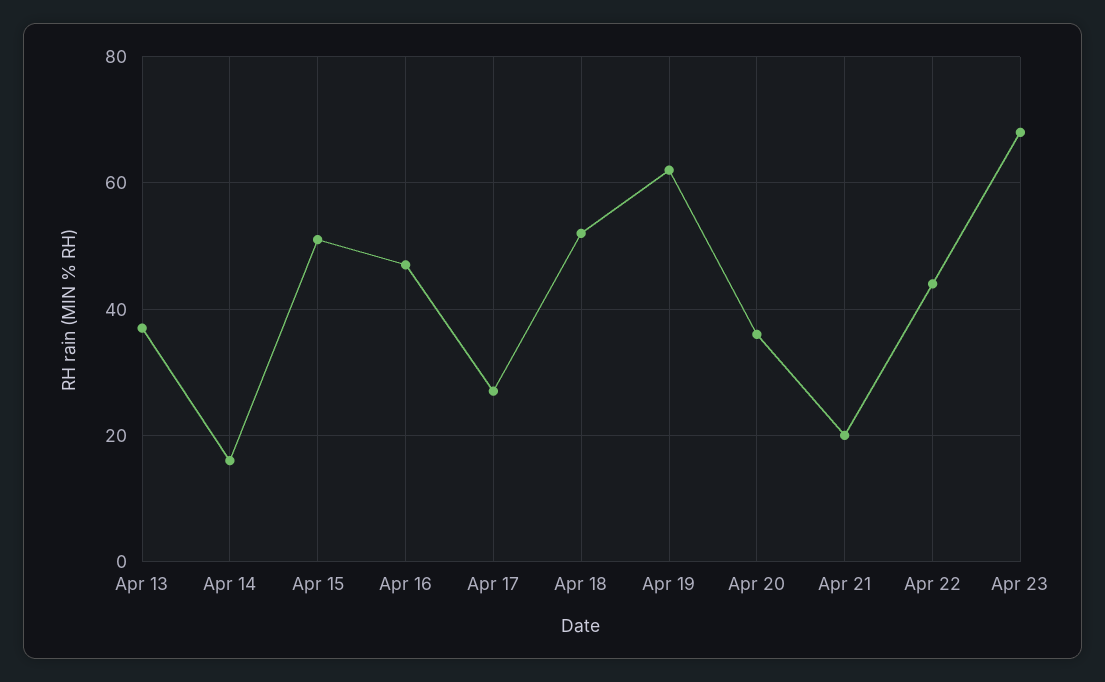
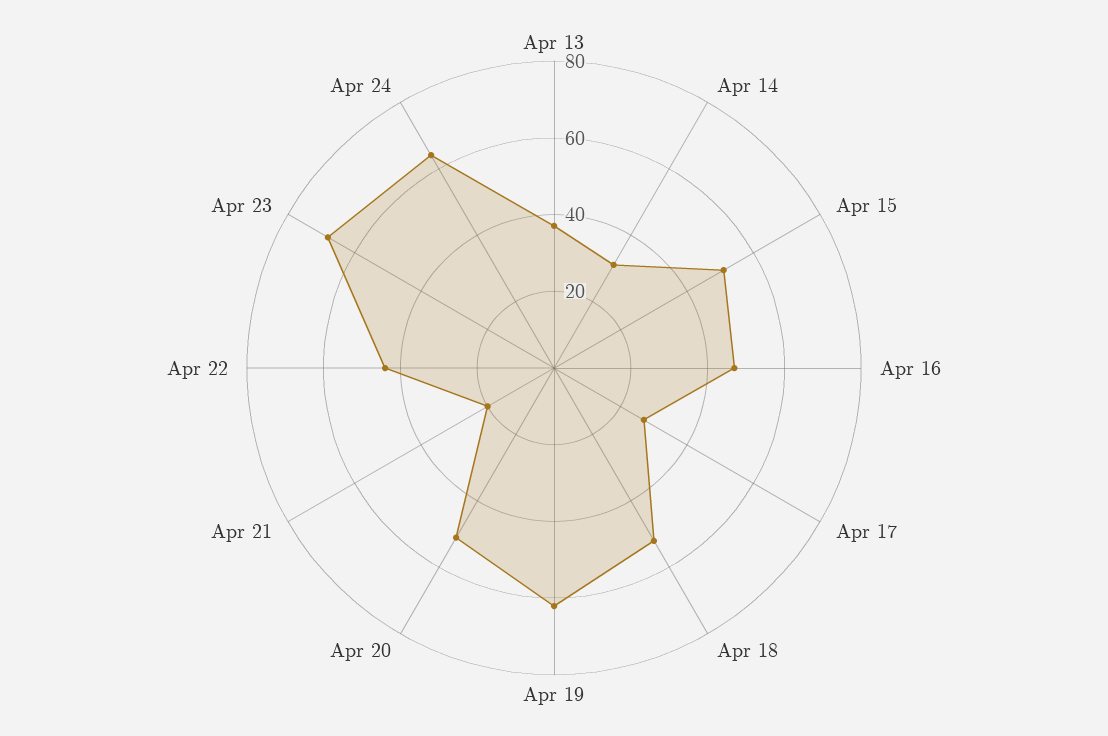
Apr 14: 15 -> 30
Apr 20: 35 -> 50
Apr 24: none -> 65

